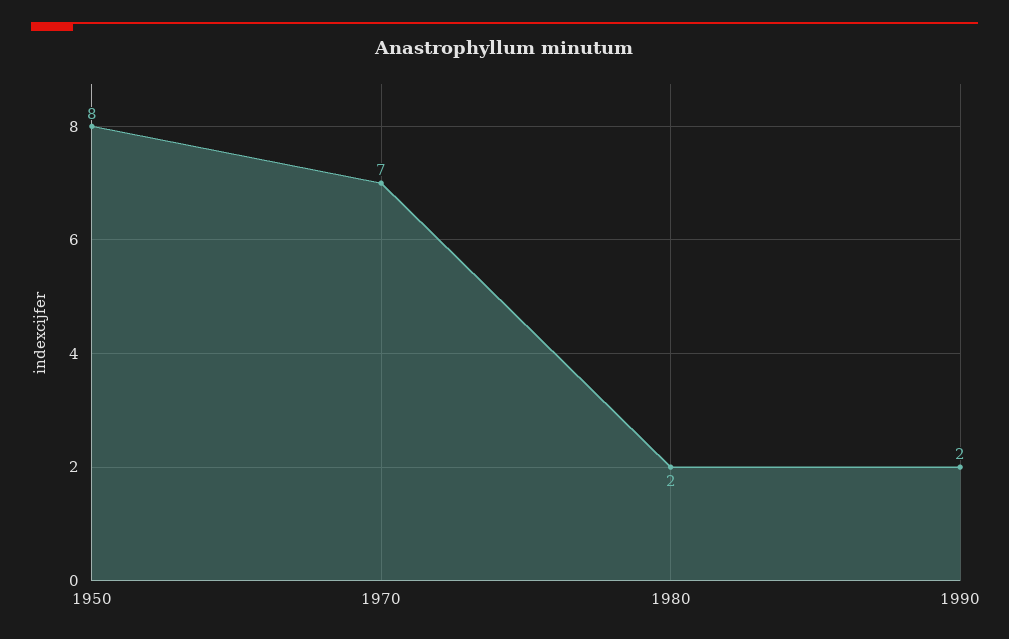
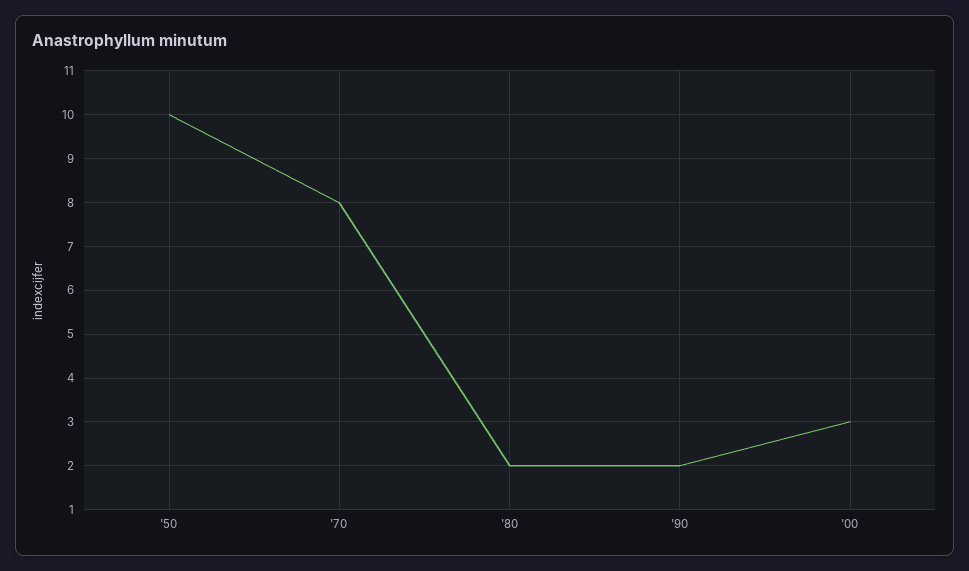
1950: 8 -> 10
1970: 7 -> 8
'00: none -> 3

